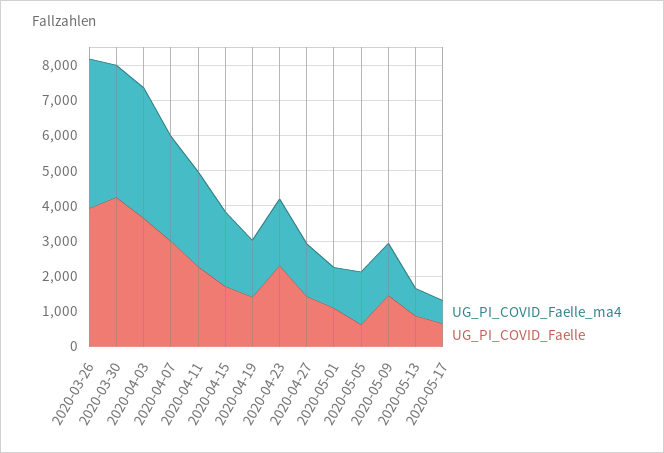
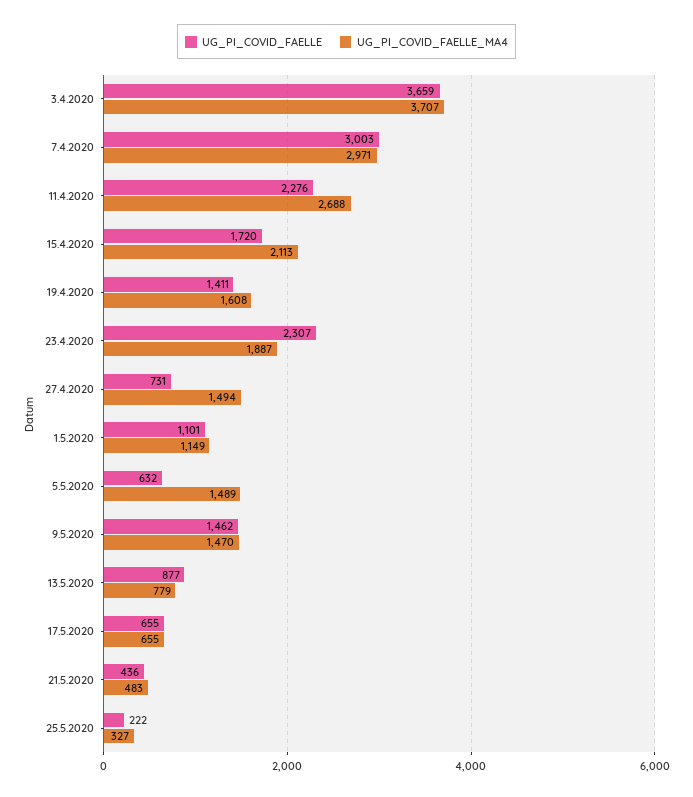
UG_PI_COVID_Faelle_ma4, 2020-03-26: 4250 -> none
UG_PI_COVID_Faelle, 2020-03-26: 4000 -> none
UG_PI_COVID_Faelle_ma4, 2020-03-30: 3750 -> none
UG_PI_COVID_Faelle, 2020-03-30: 4250 -> none
UG_PI_COVID_Faelle, 2020-04-27: 1500 -> 731
UG_PI_COVID_Faelle, 21.5.2020: none -> 436
UG_PI_COVID_Faelle_ma4, 21.5.2020: none -> 483
UG_PI_COVID_Faelle, 25.5.2020: none -> 222
UG_PI_COVID_Faelle_ma4, 25.5.2020: none -> 327

